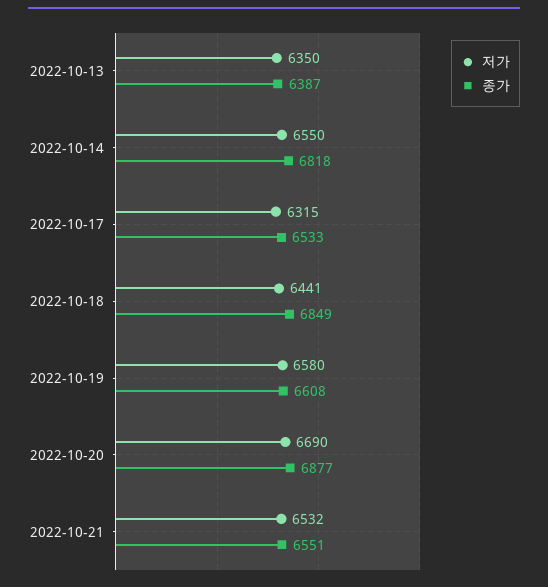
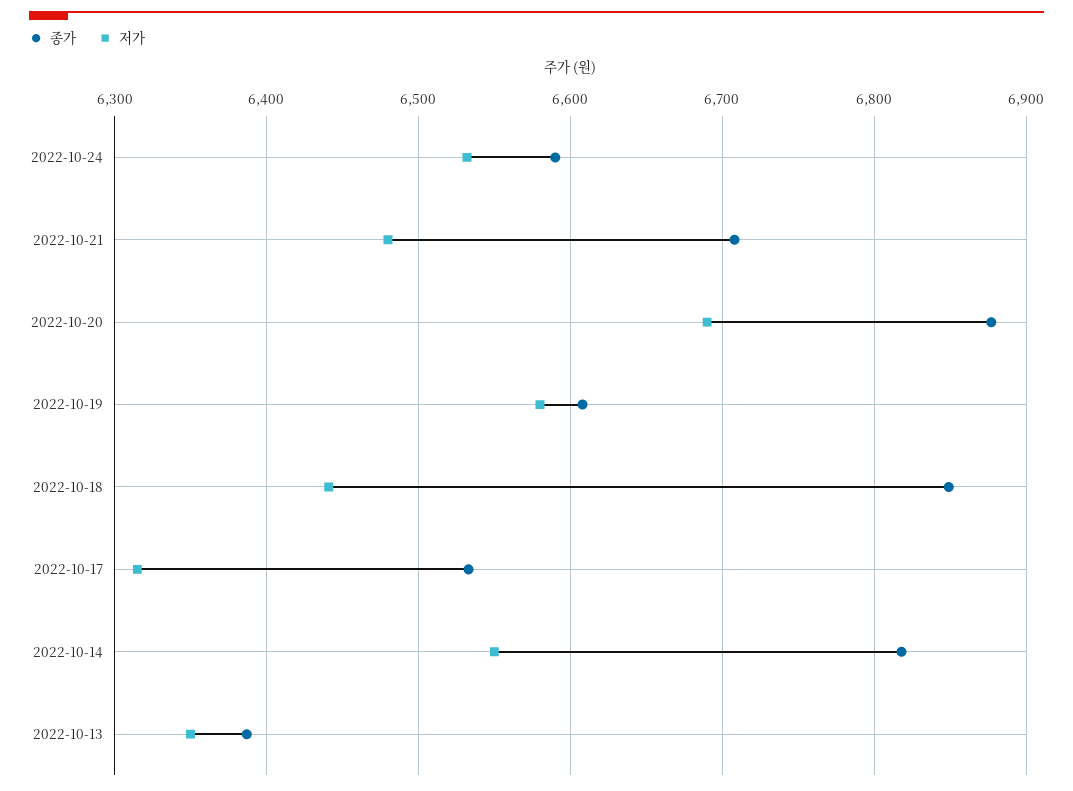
저가, 2022-10-21: 6532 -> 6480
종가, 2022-10-21: 6551 -> 6710
종가, 2022-10-24: none -> 6590
저가, 2022-10-24: none -> 6530

